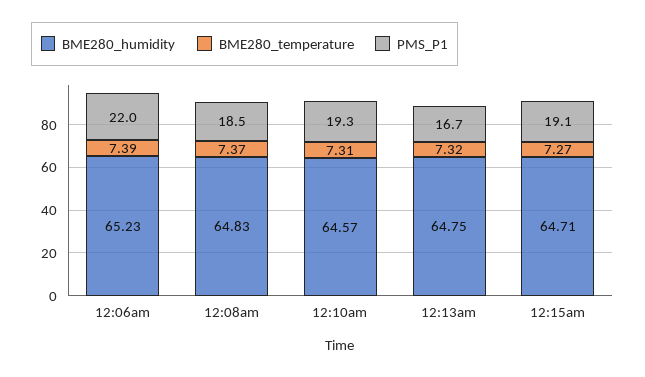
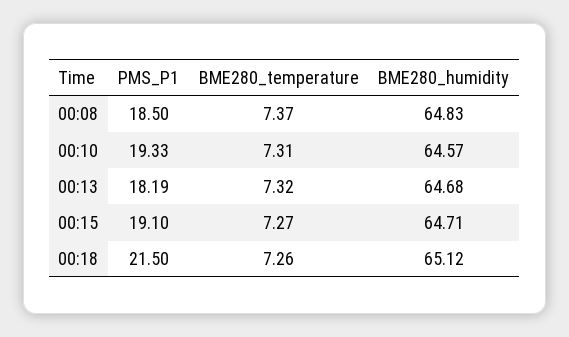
BME280_humidity, 12:06am: 65.23 -> none
BME280_temperature, 12:06am: 7.39 -> none
PMS_P1, 12:06am: 22 -> none
BME280_humidity, 12:13am: 64.75 -> 64.68
PMS_P1, 12:13am: 16.7 -> 18.19
PMS_P1, 00:18: none -> 21.5
BME280_temperature, 00:18: none -> 7.26
BME280_humidity, 00:18: none -> 65.12

